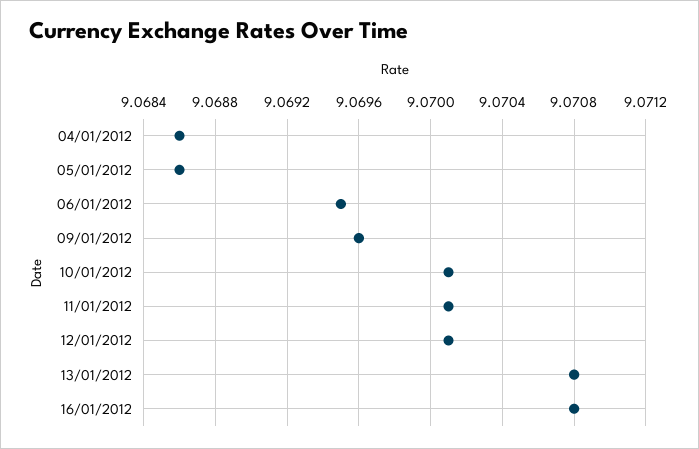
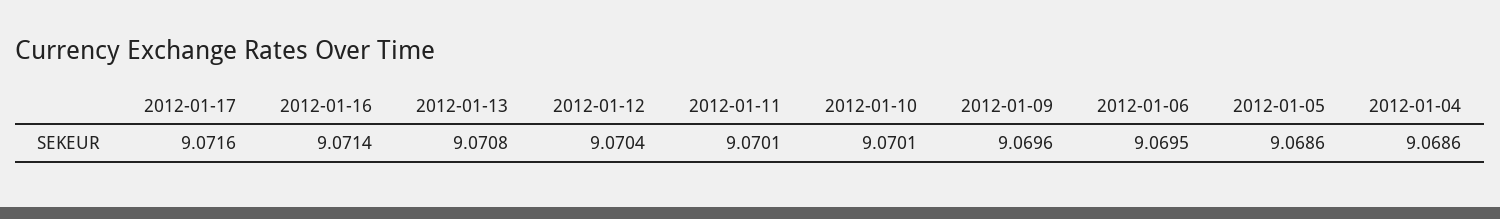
12/01/2012: 9.0701 -> 9.0704
16/01/2012: 9.0708 -> 9.0714
2012-01-17: none -> 9.0716

